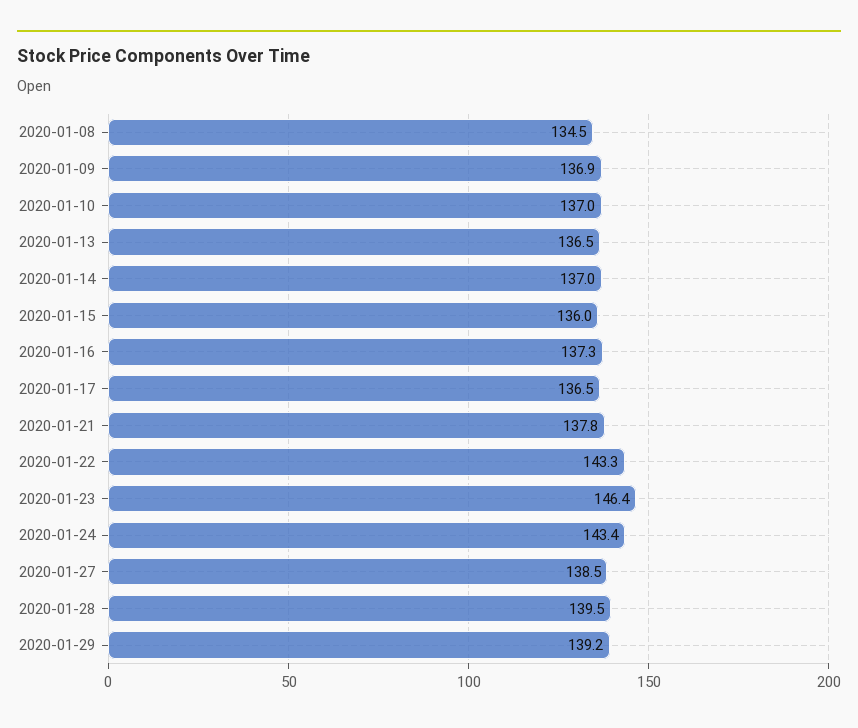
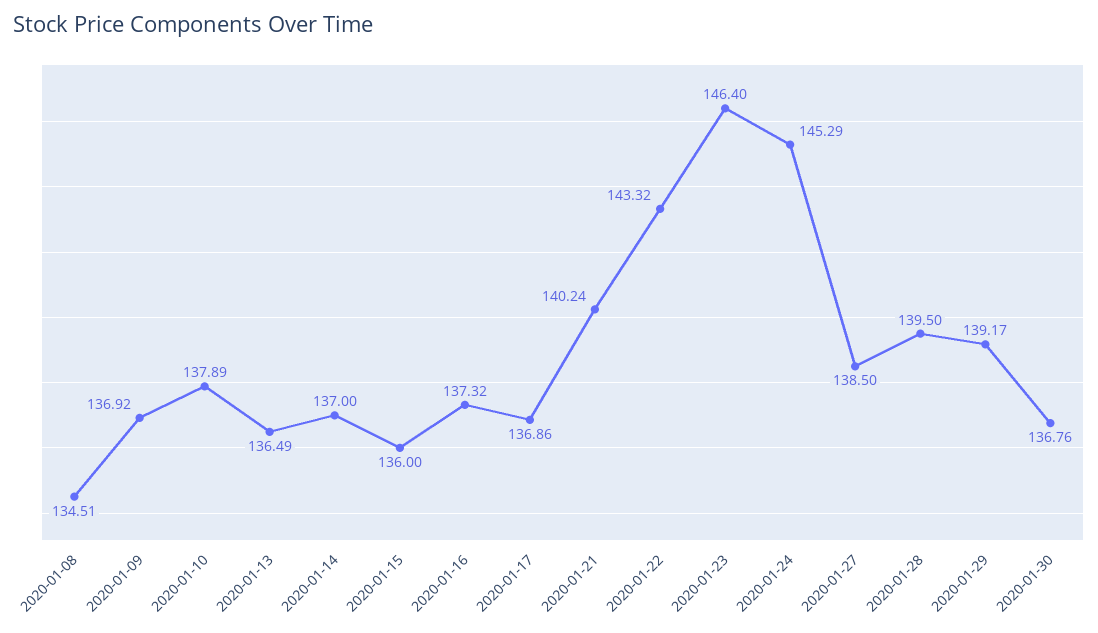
2020-01-10: 137 -> 137.89
2020-01-17: 136.5 -> 136.86
2020-01-21: 137.8 -> 140.24
2020-01-24: 143.4 -> 145.29
2020-01-30: none -> 136.76

